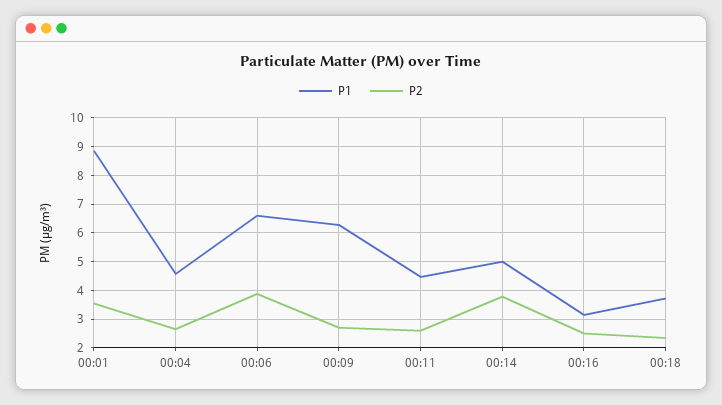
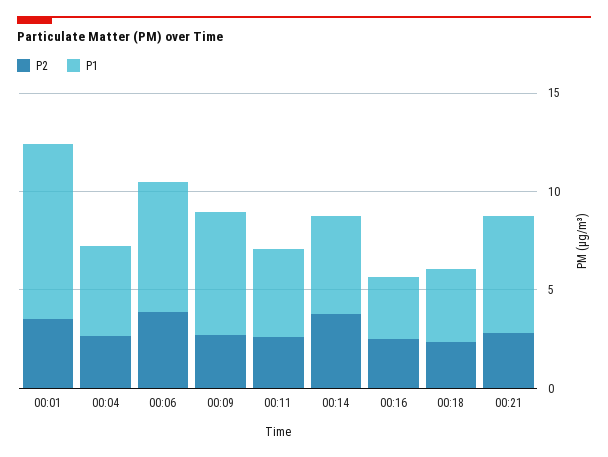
P2, 00:21: none -> 3
P1, 00:21: none -> 6

